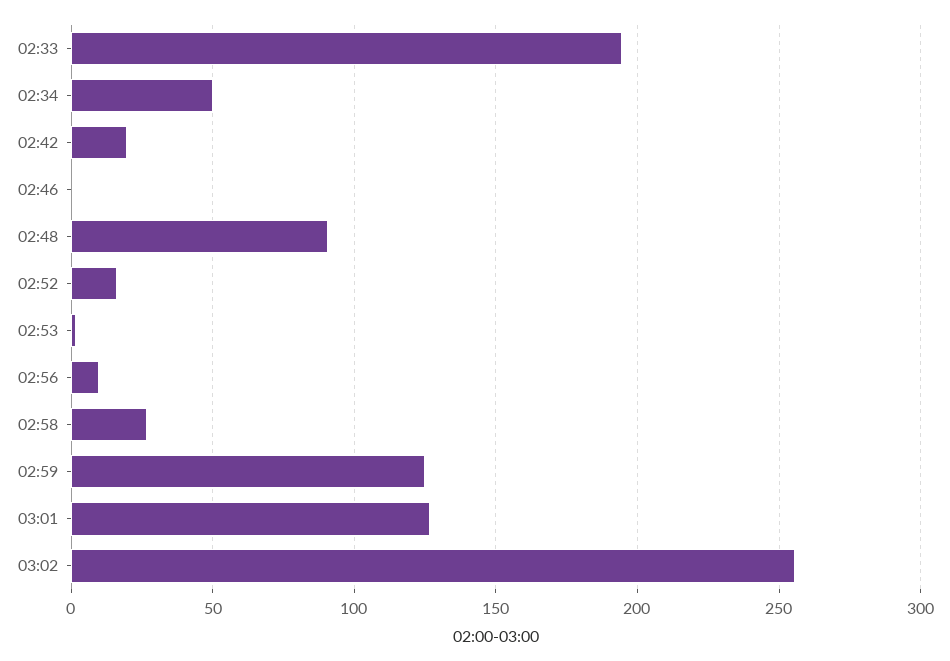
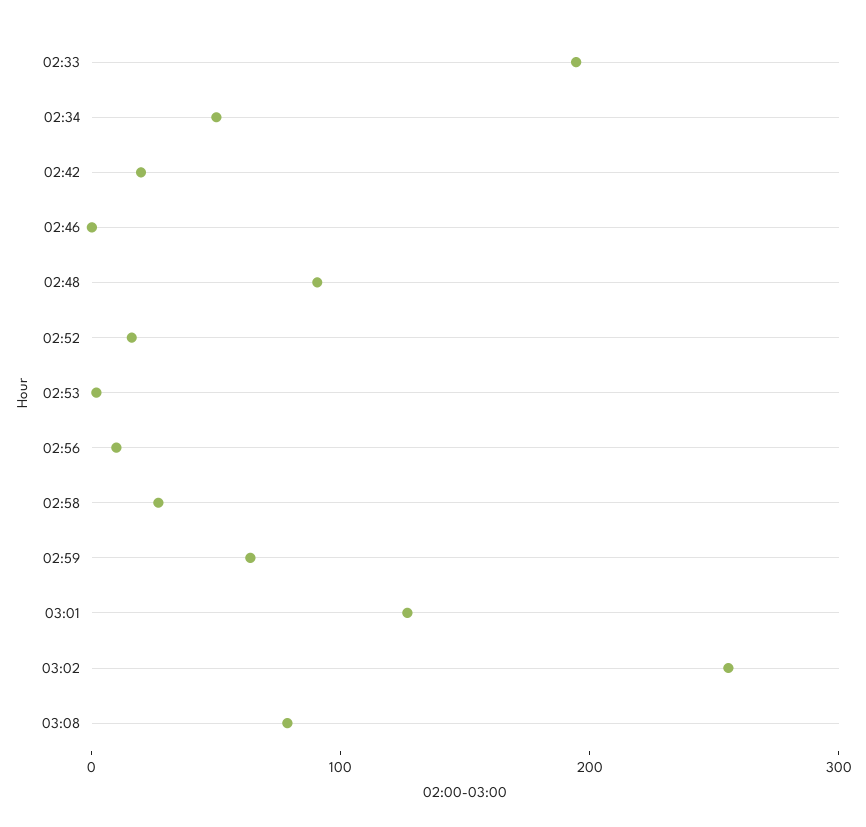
02:59: 125 -> 60
03:08: none -> 80

